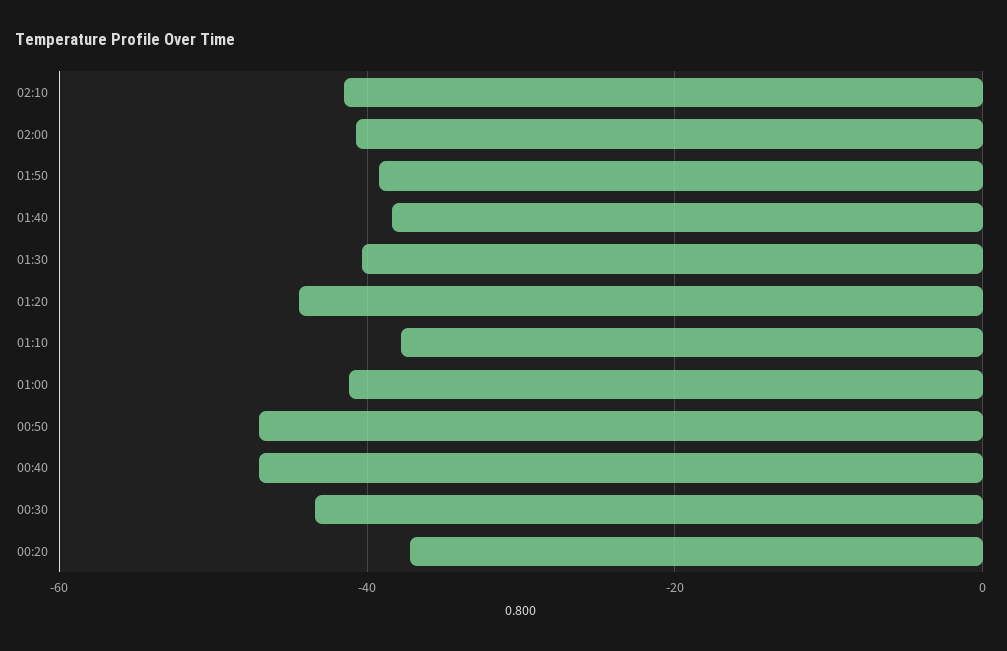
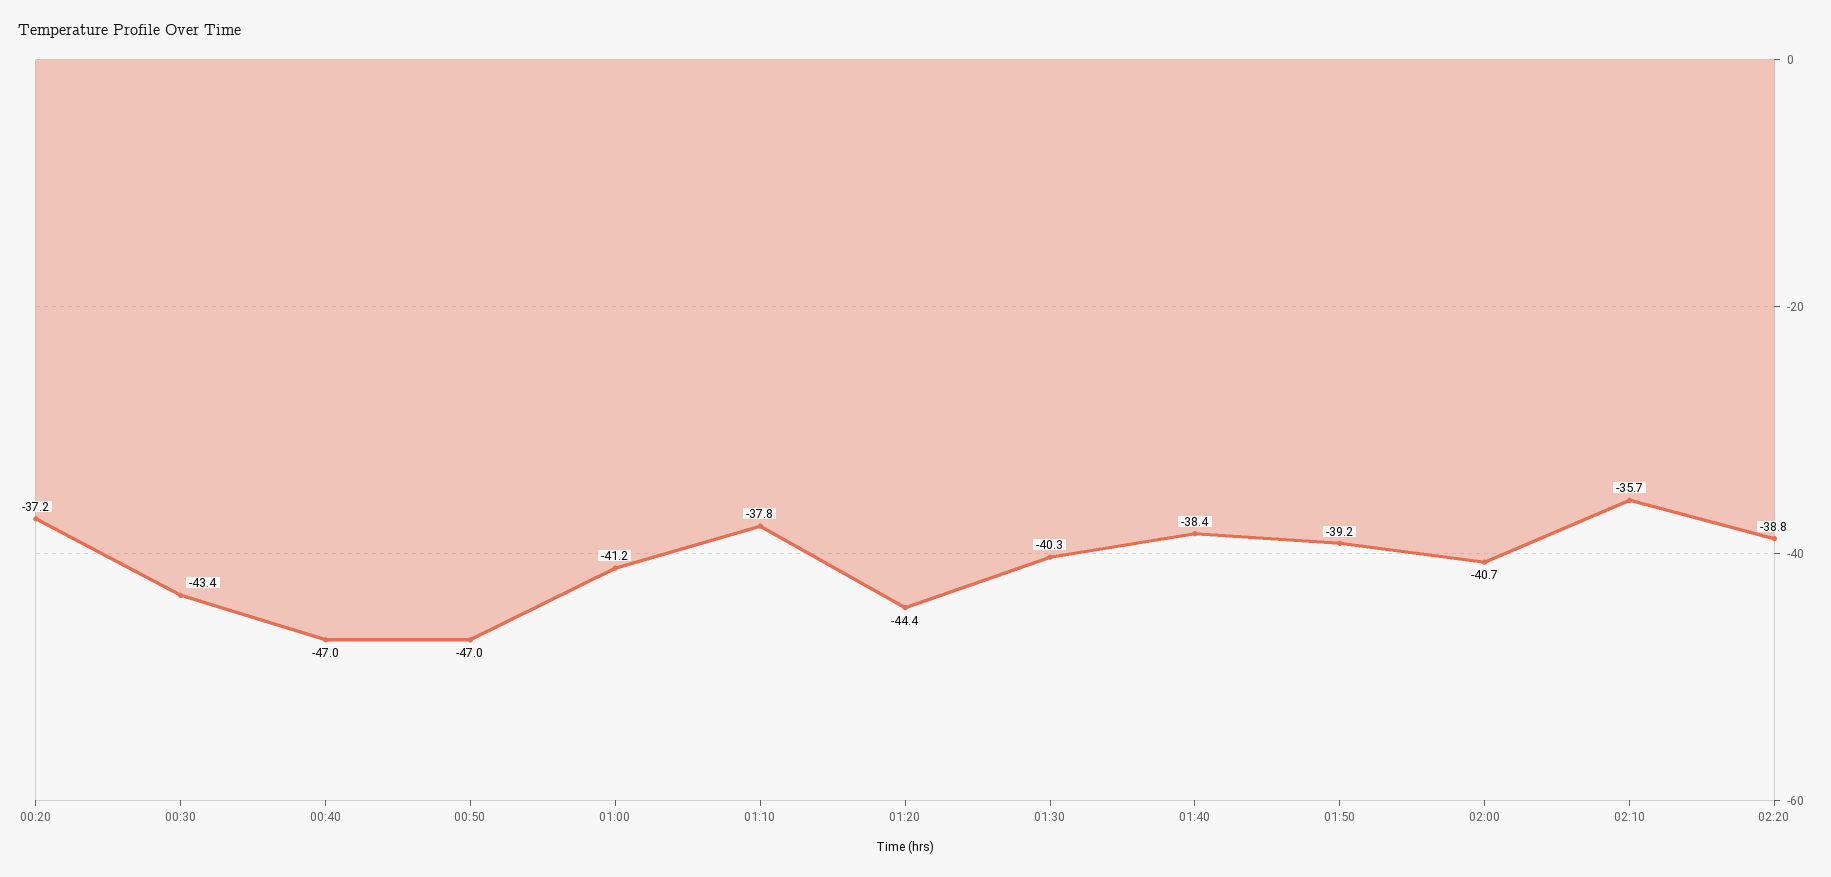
02:10: -42 -> -35.7
02:20: none -> -38.8

